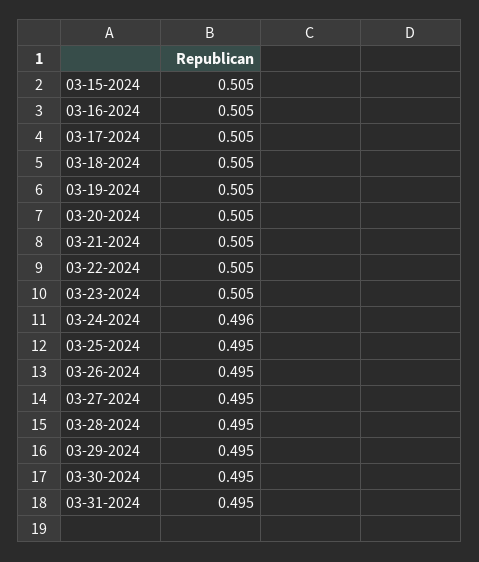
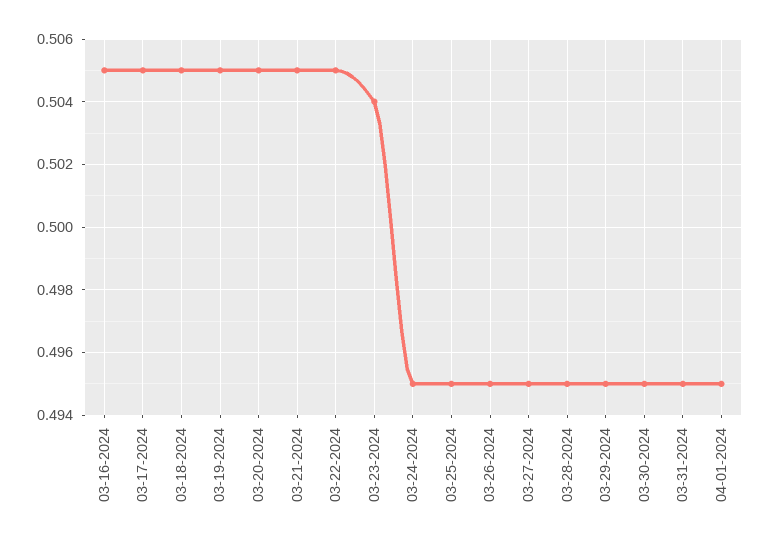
03-15-2024: 0.505 -> none
03-23-2024: 0.505 -> 0.504
03-24-2024: 0.496 -> 0.495
04-01-2024: none -> 0.495

